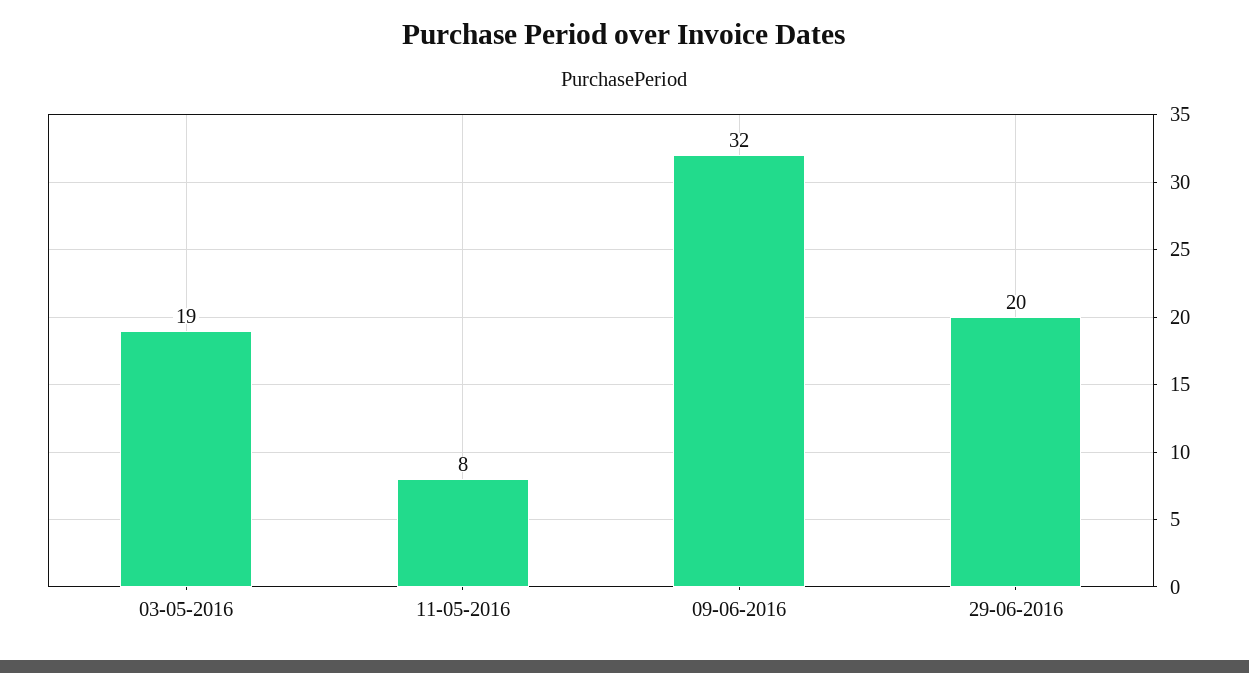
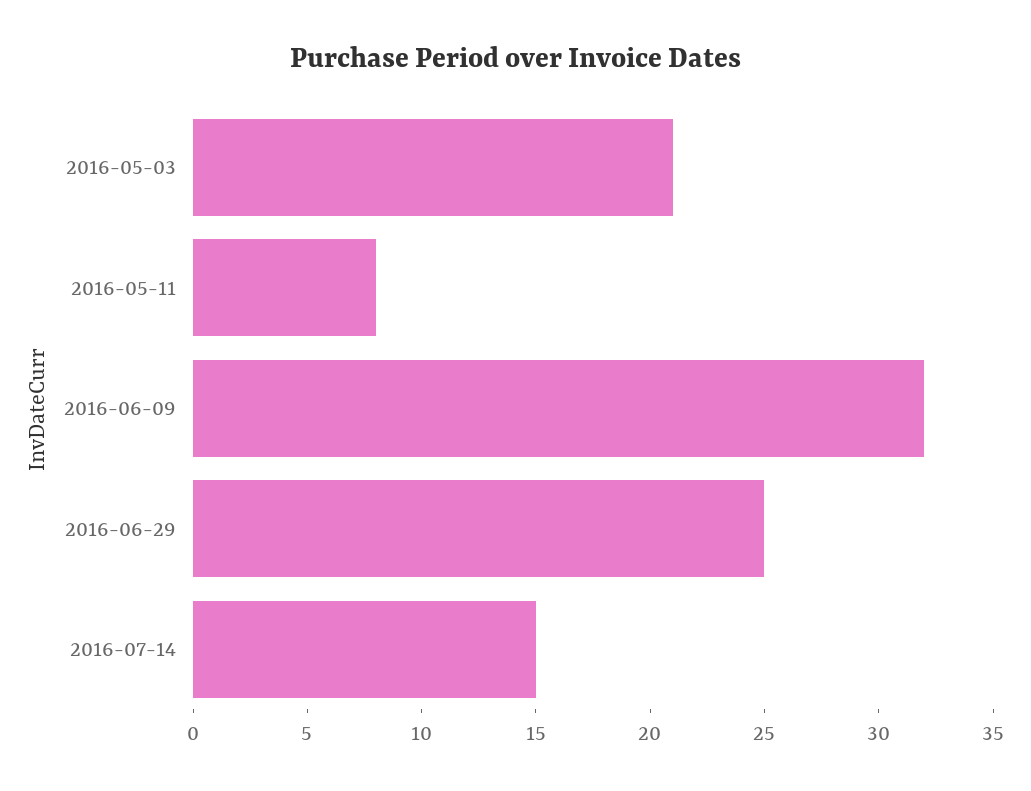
03-05-2016: 19 -> 21
29-06-2016: 20 -> 25
2016-07-14: none -> 15

